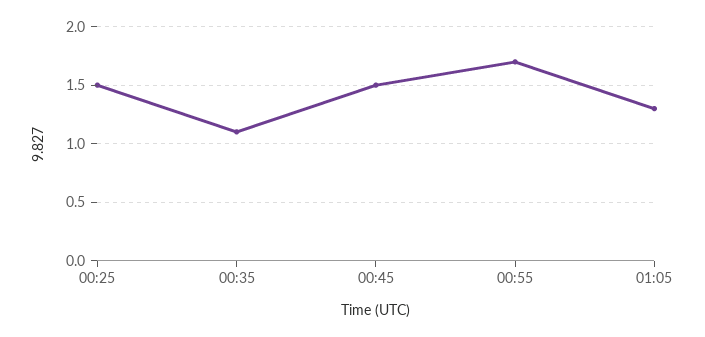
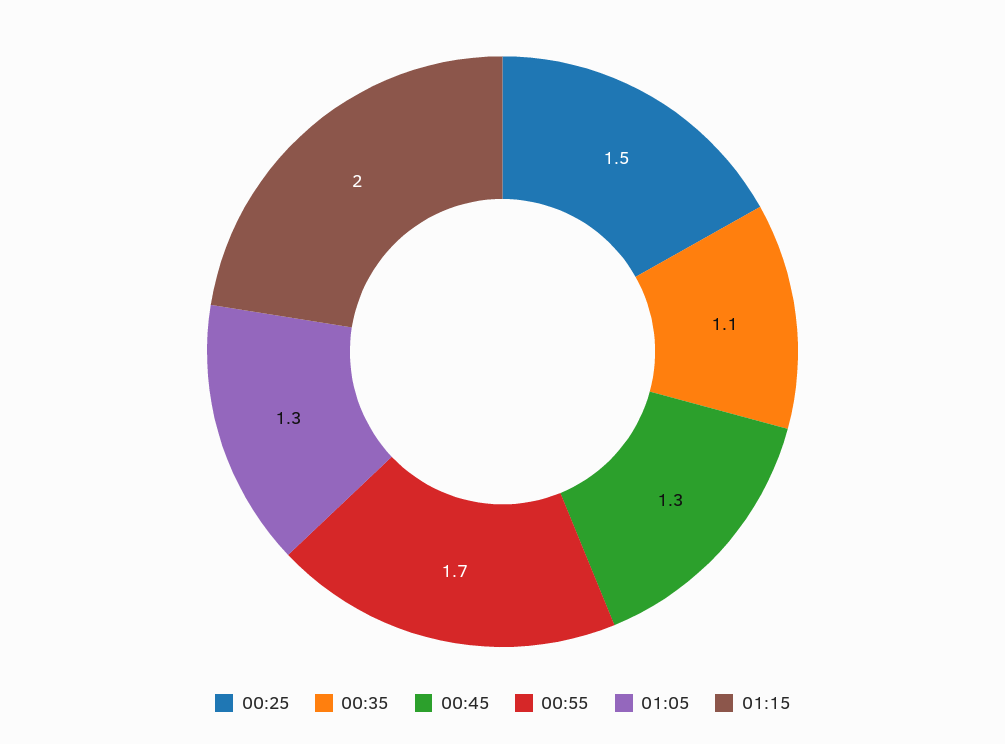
00:45: 1.5 -> 1.3
01:15: none -> 2

